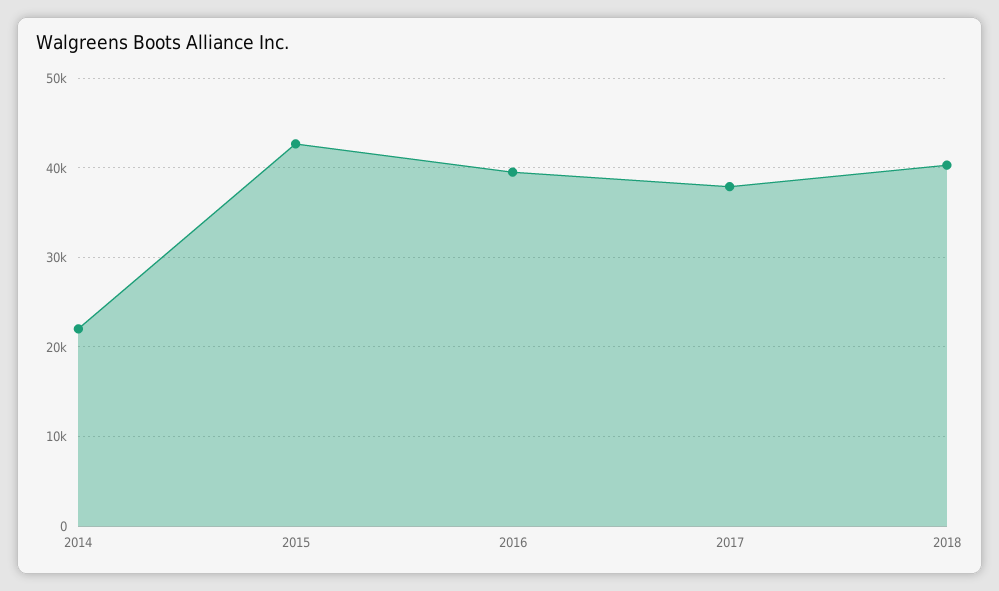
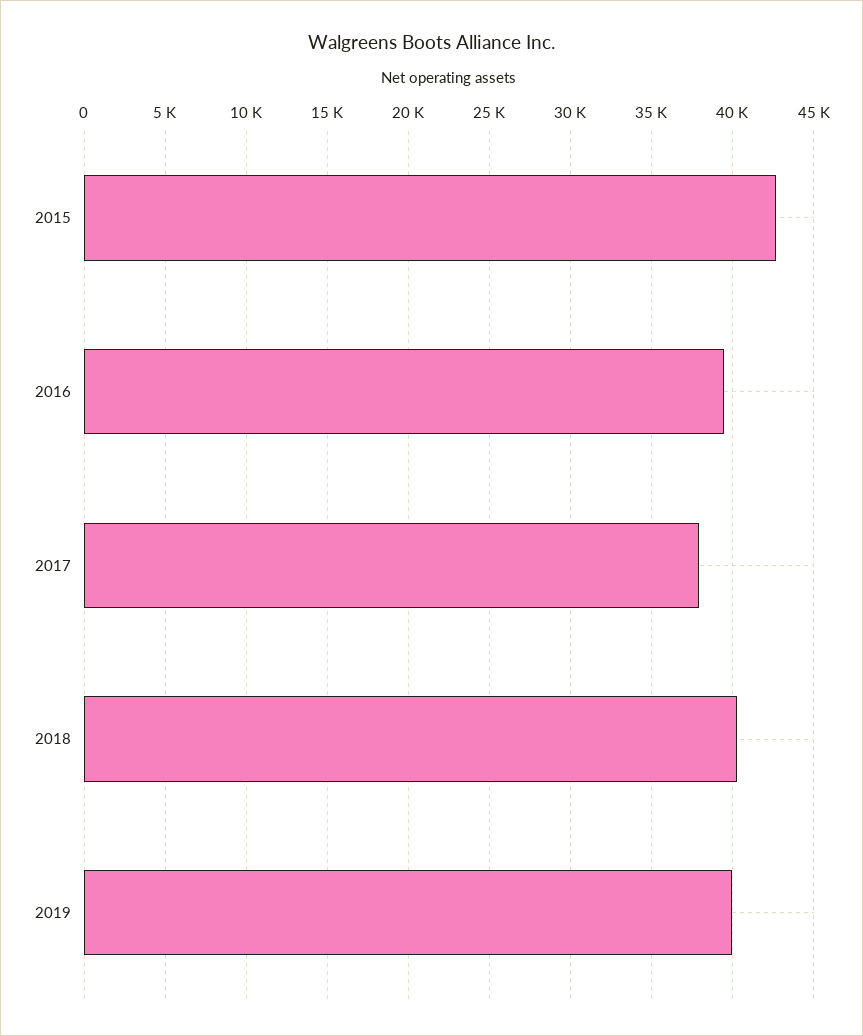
2014: 22000 -> none
2019: none -> 40000

